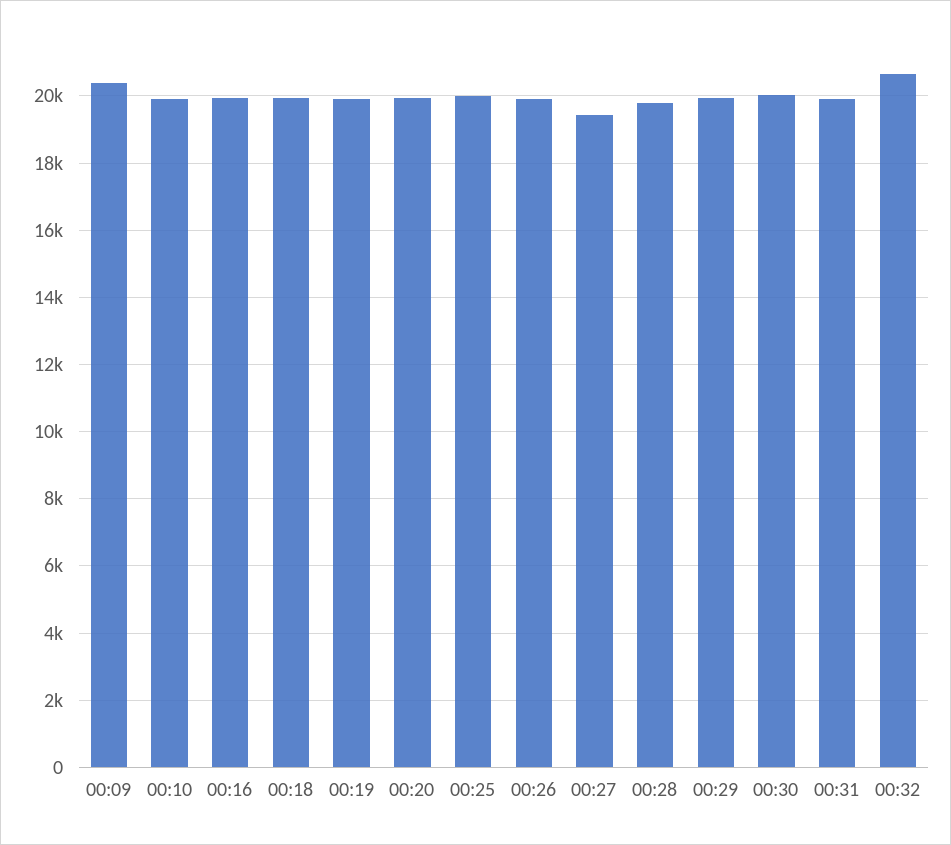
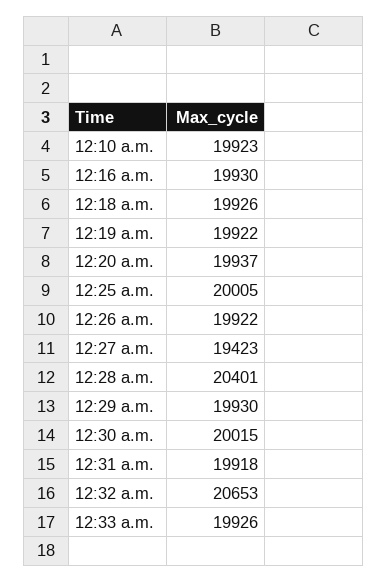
00:09: 20400 -> none
00:28: 19800 -> 20401
12:33 a.m.: none -> 19926

